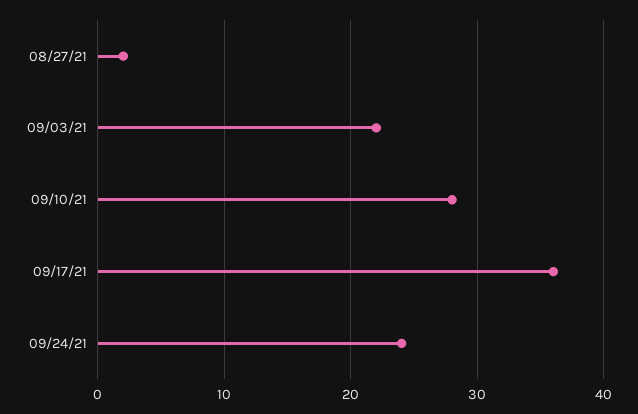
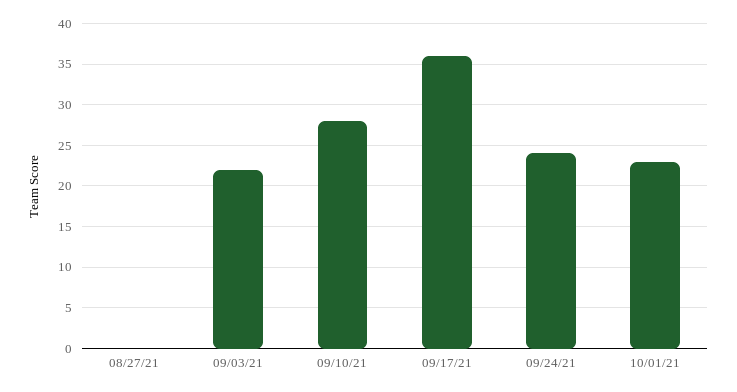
08/27/21: 2 -> 0
10/01/21: none -> 23

